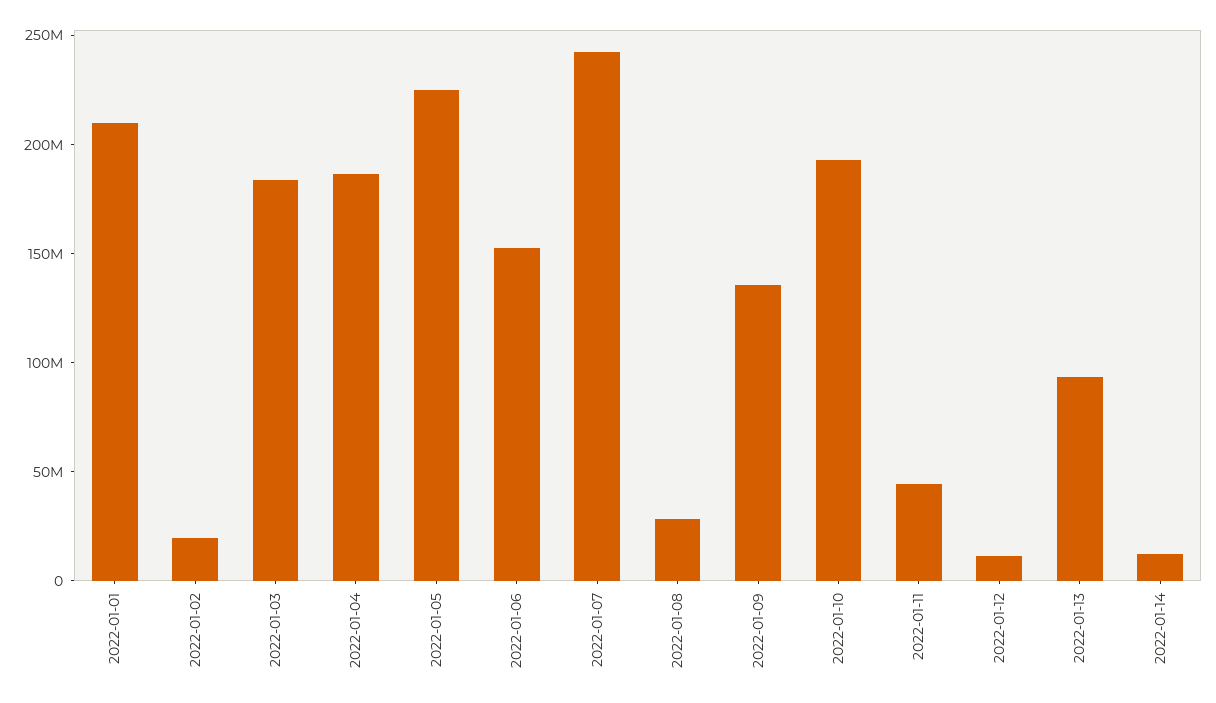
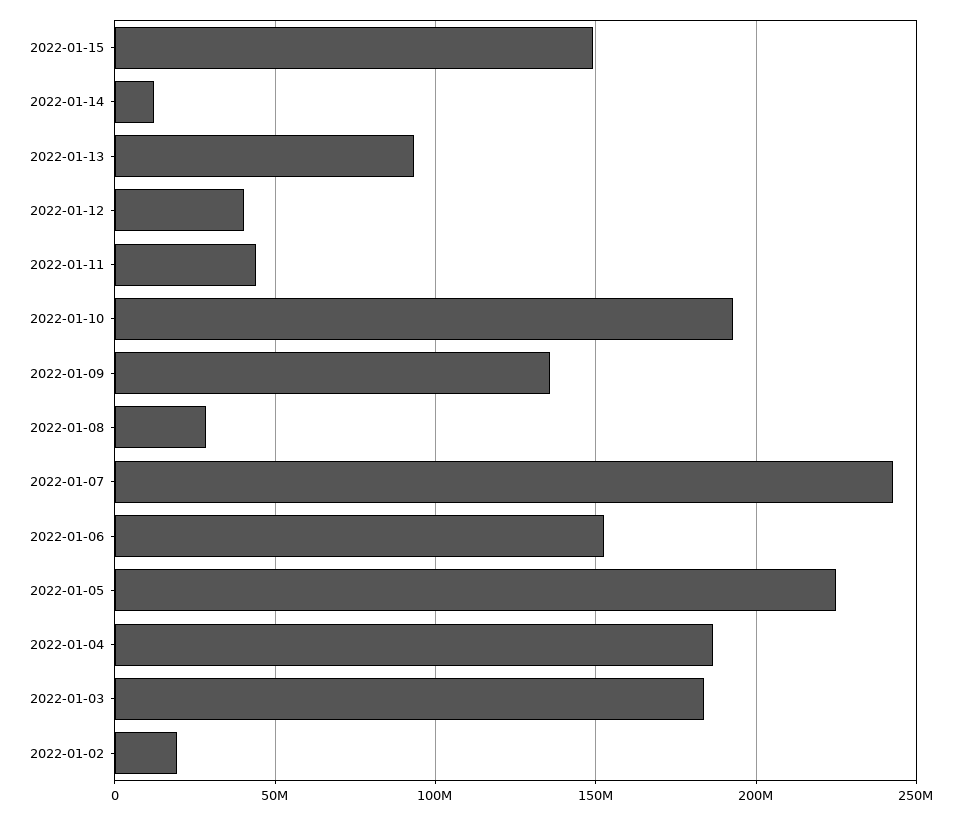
2022-01-01: 210000000 -> none
2022-01-12: 10000000 -> 40000000
2022-01-15: none -> 150000000

